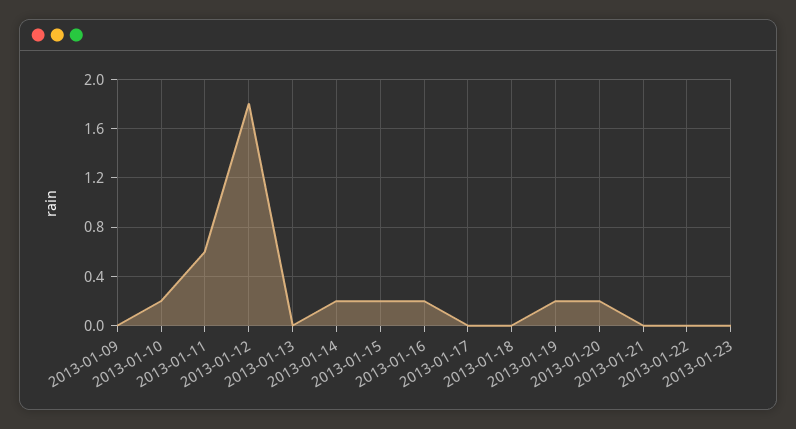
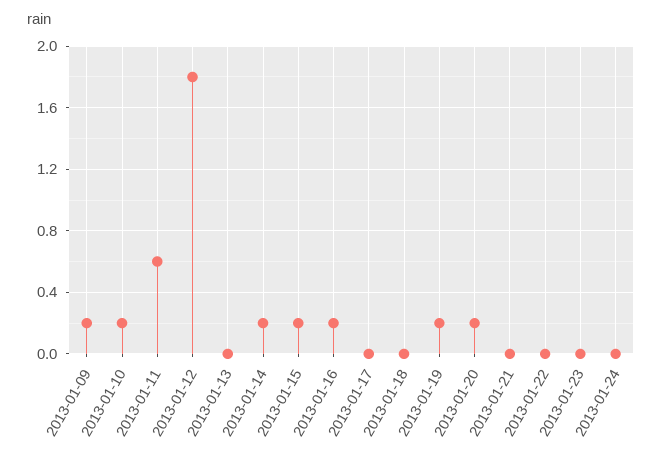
2013-01-09: 0 -> 0.2
2013-01-24: none -> 0

